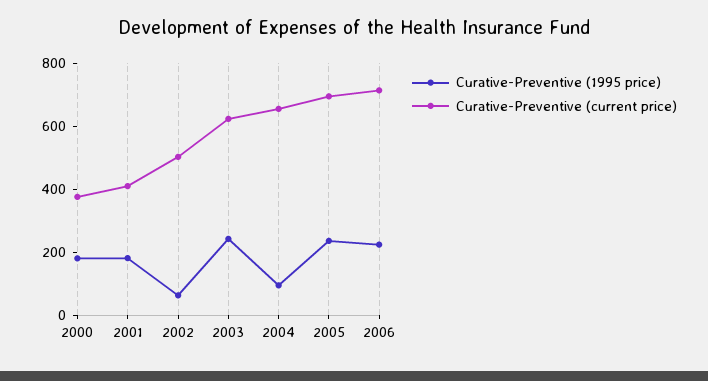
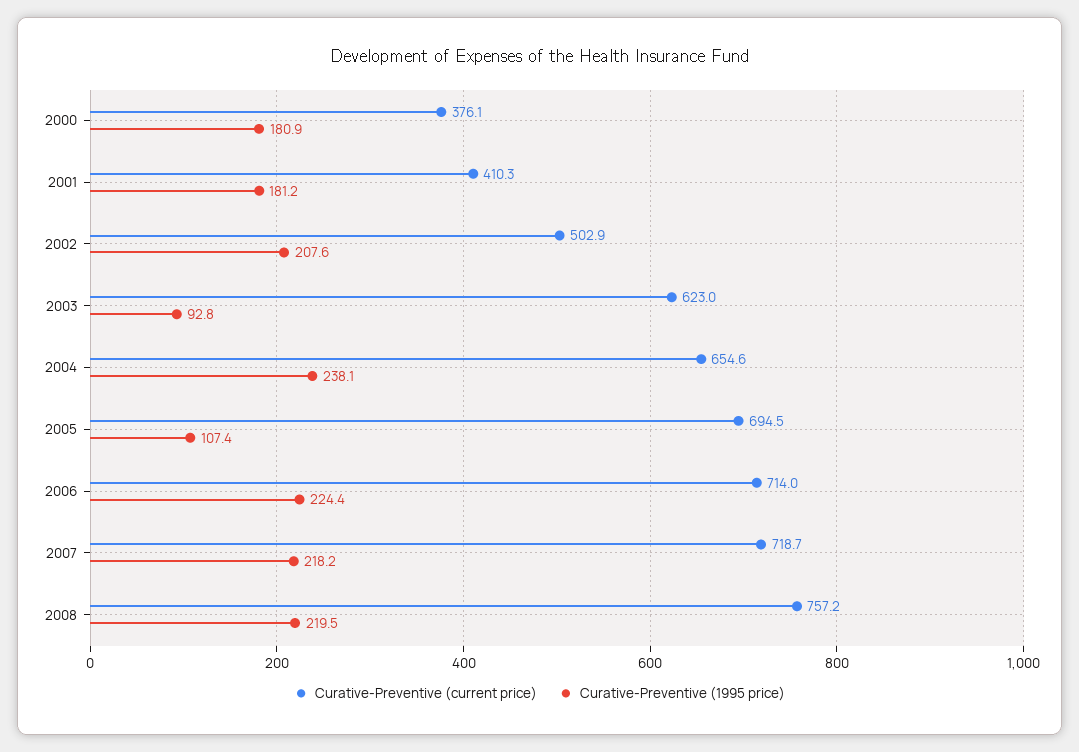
Curative-Preventive (1995 price), 2002: 50 -> 207.6
Curative-Preventive (1995 price), 2003: 250 -> 92.8
Curative-Preventive (1995 price), 2004: 100 -> 238.1
Curative-Preventive (1995 price), 2005: 250 -> 107.4
Curative-Preventive (current price), 2007: none -> 718.7
Curative-Preventive (1995 price), 2007: none -> 218.2
Curative-Preventive (current price), 2008: none -> 757.2
Curative-Preventive (1995 price), 2008: none -> 219.5

